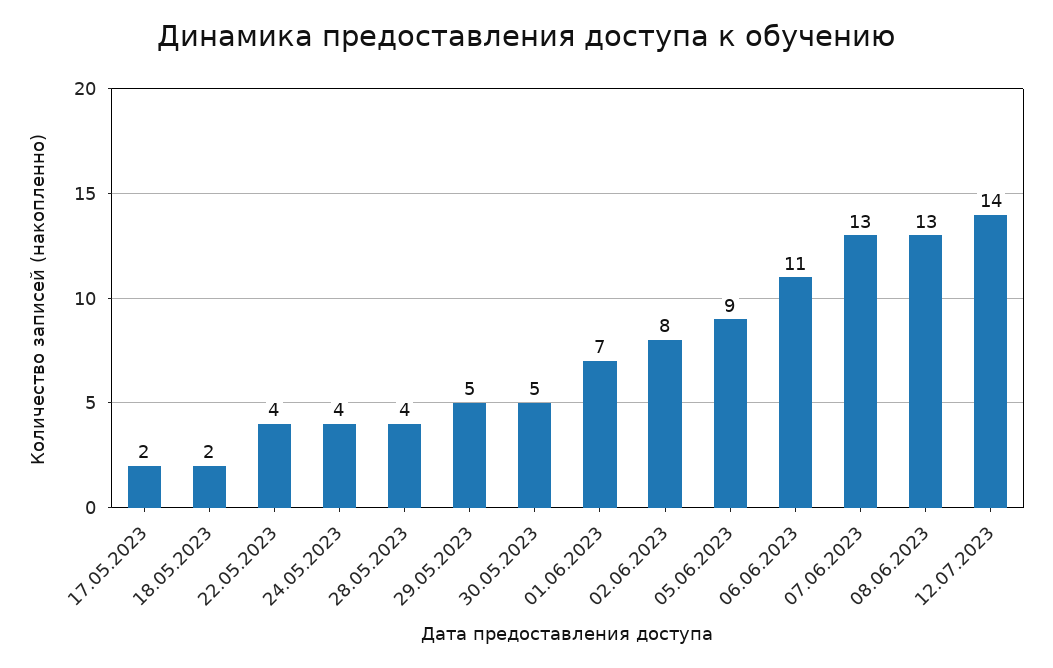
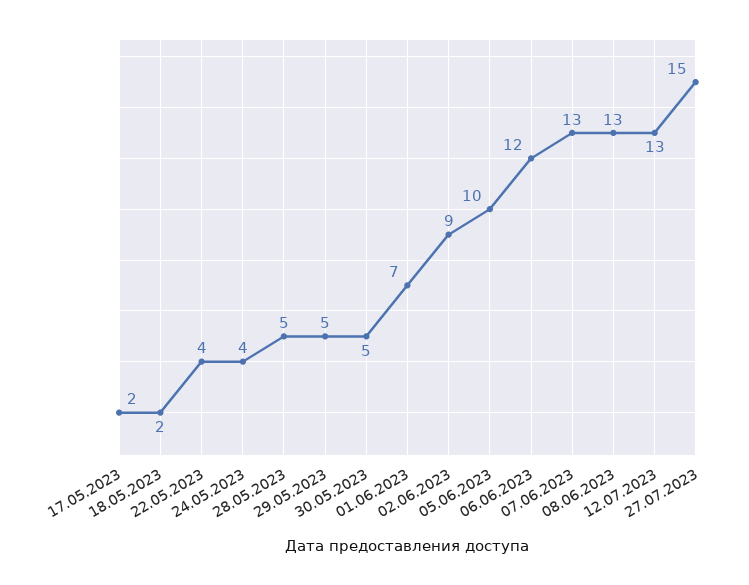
28.05.2023: 4 -> 5
02.06.2023: 8 -> 9
05.06.2023: 9 -> 10
06.06.2023: 11 -> 12
12.07.2023: 14 -> 13
27.07.2023: none -> 15

